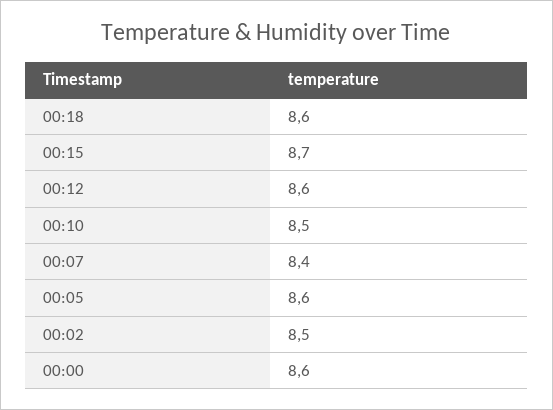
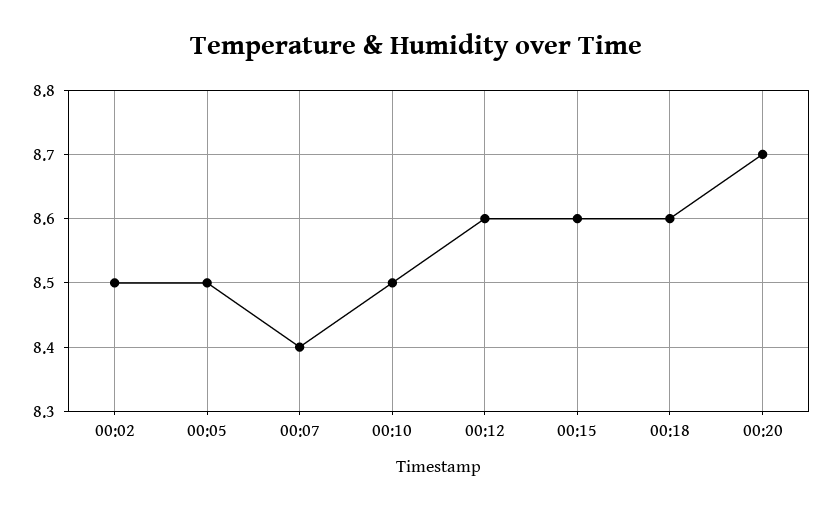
00:15: 8.7 -> 8.6
00:05: 8.6 -> 8.5
00:00: 8.6 -> none
00:20: none -> 8.7

